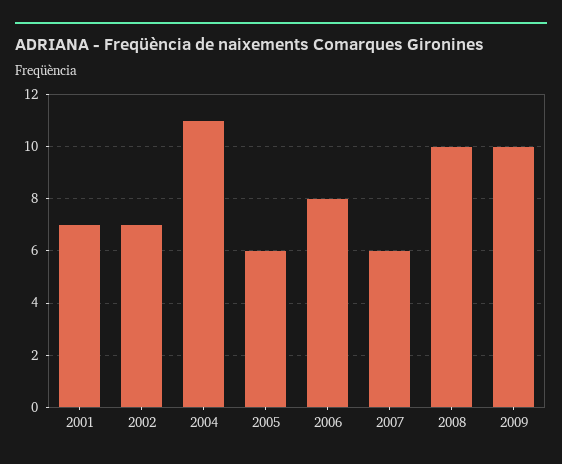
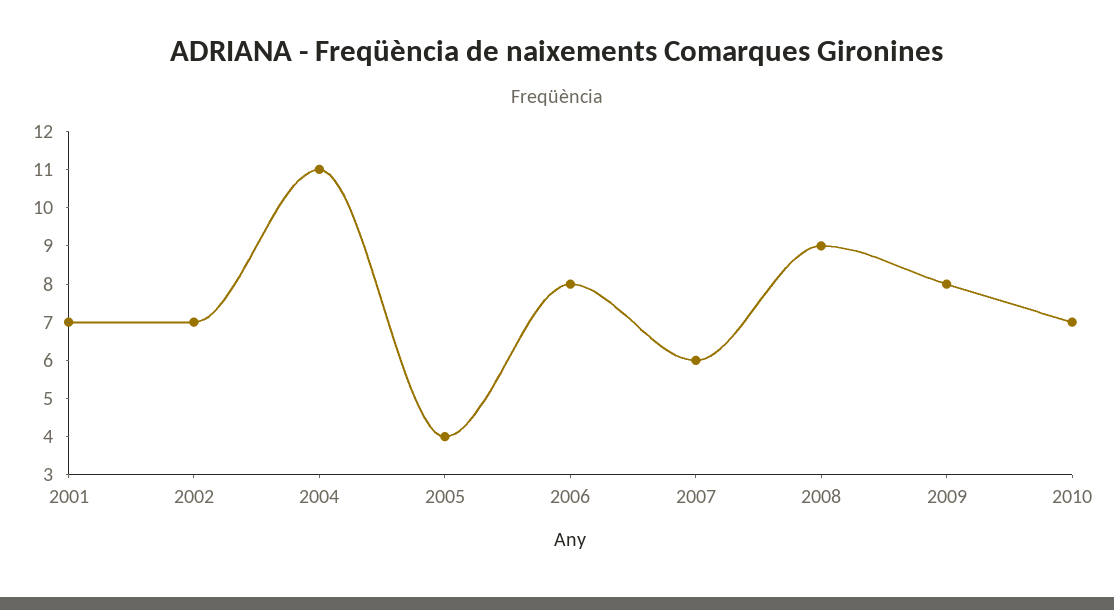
2005: 6 -> 4
2008: 10 -> 9
2009: 10 -> 8
2010: none -> 7

